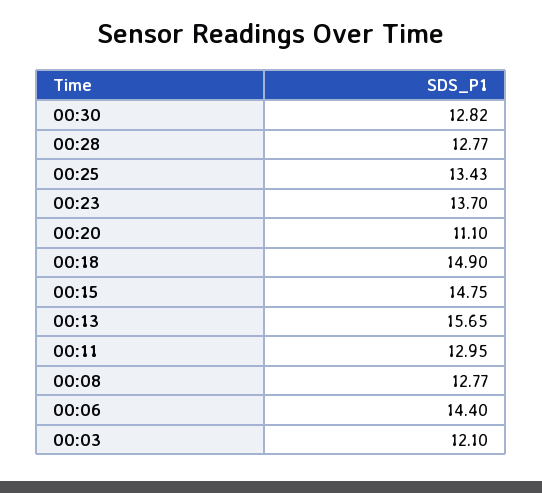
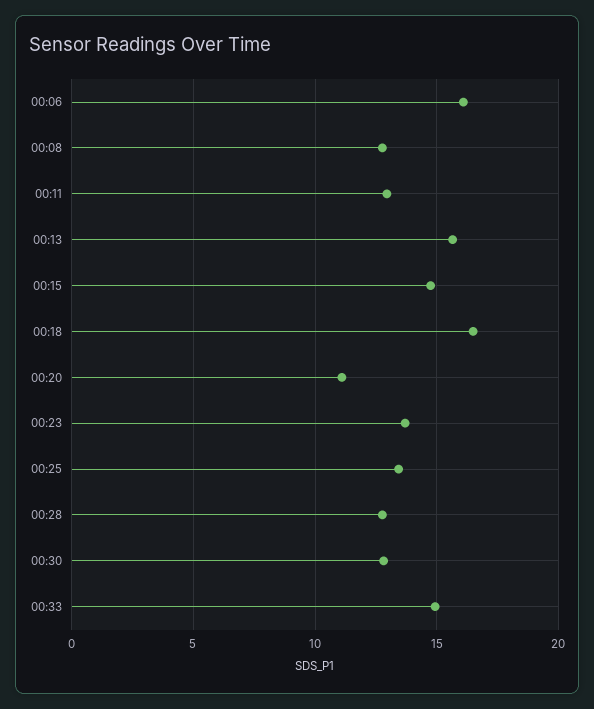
00:18: 14.9 -> 16.5
00:06: 14.4 -> 16
00:03: 12.1 -> none
00:33: none -> 15

